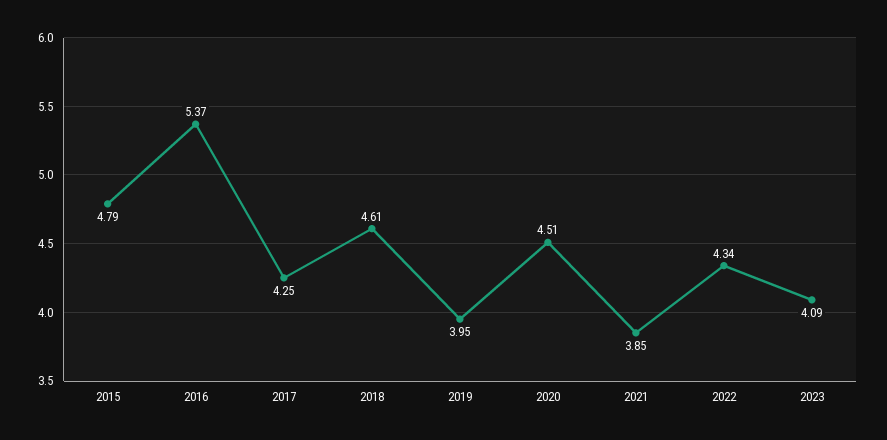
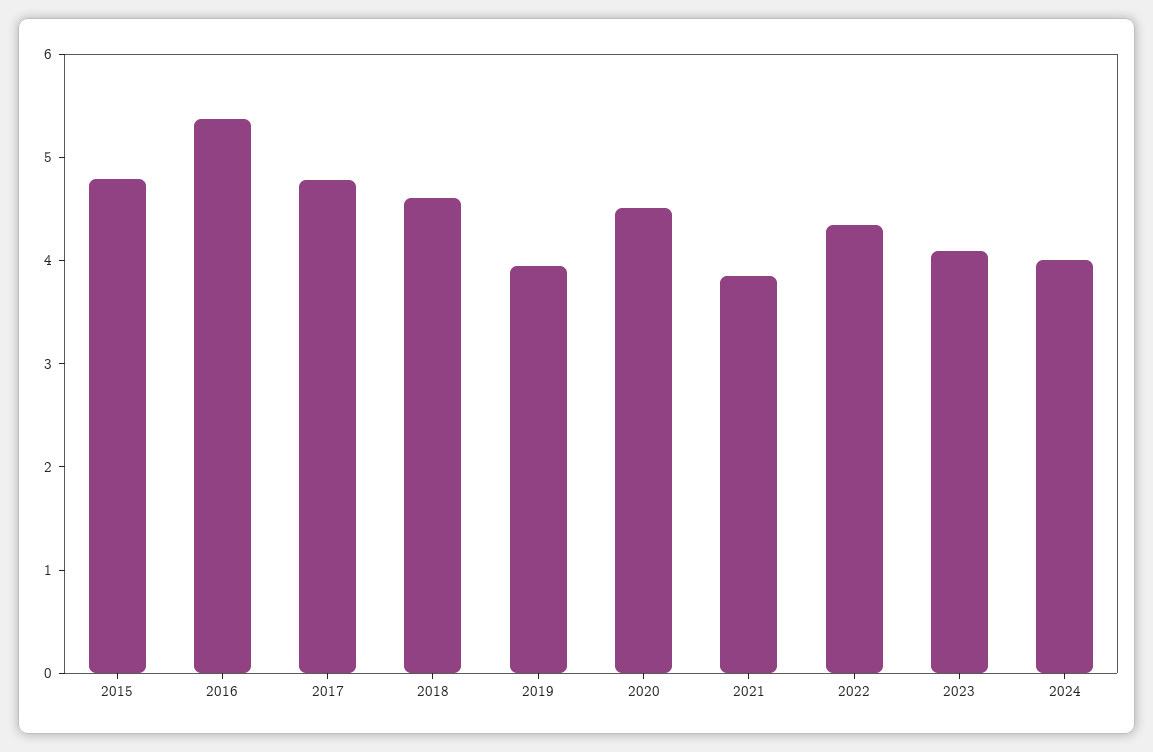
2017: 4.25 -> 4.8
2024: none -> 4

